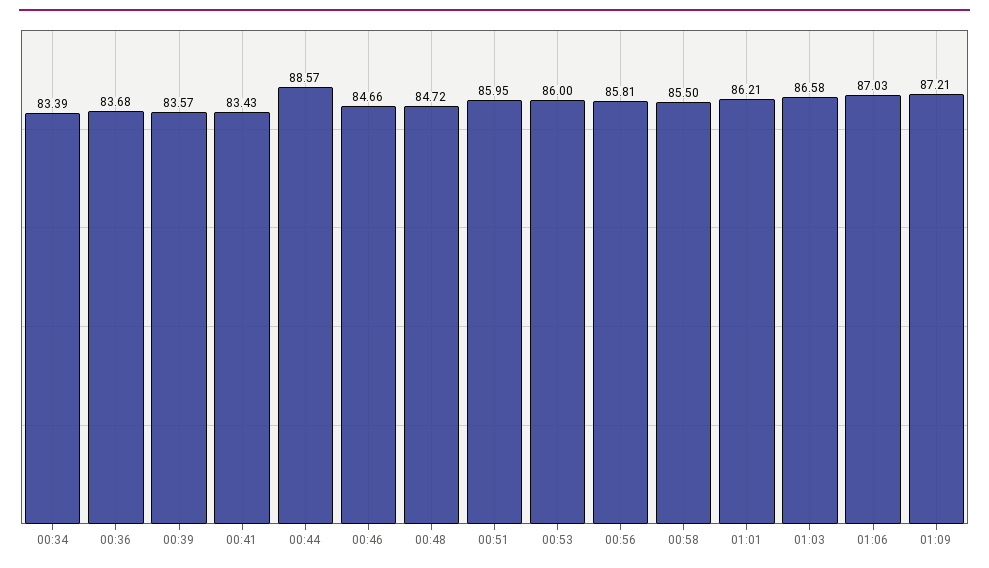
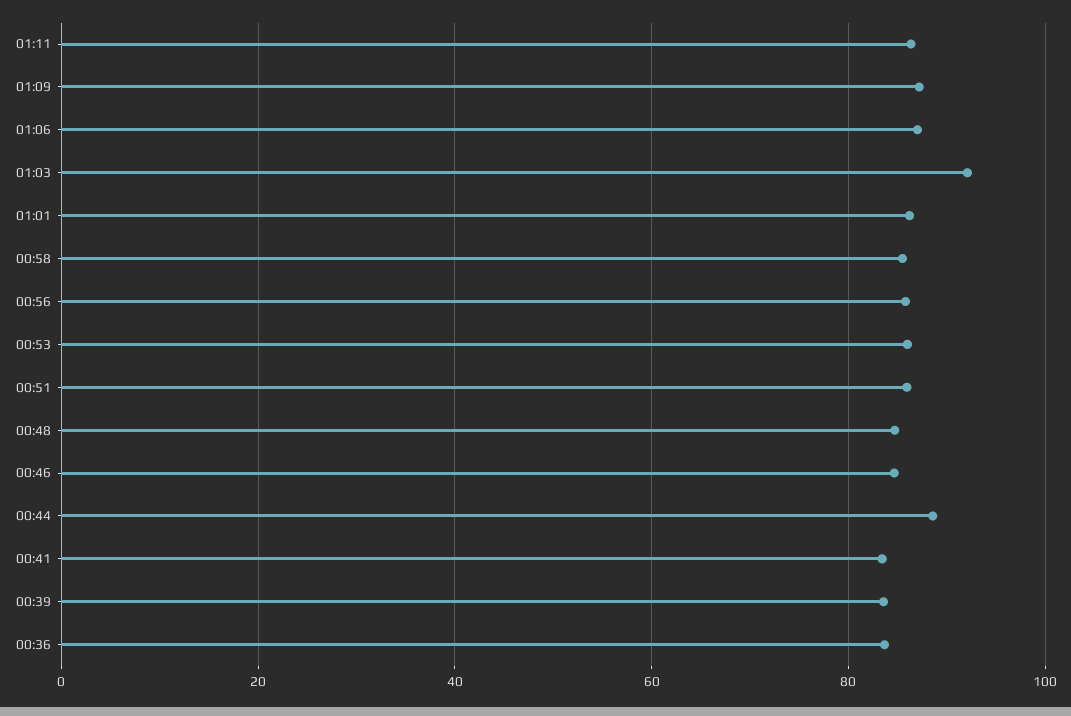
00:34: 83.39 -> none
01:03: 86.58 -> 92
01:11: none -> 86

